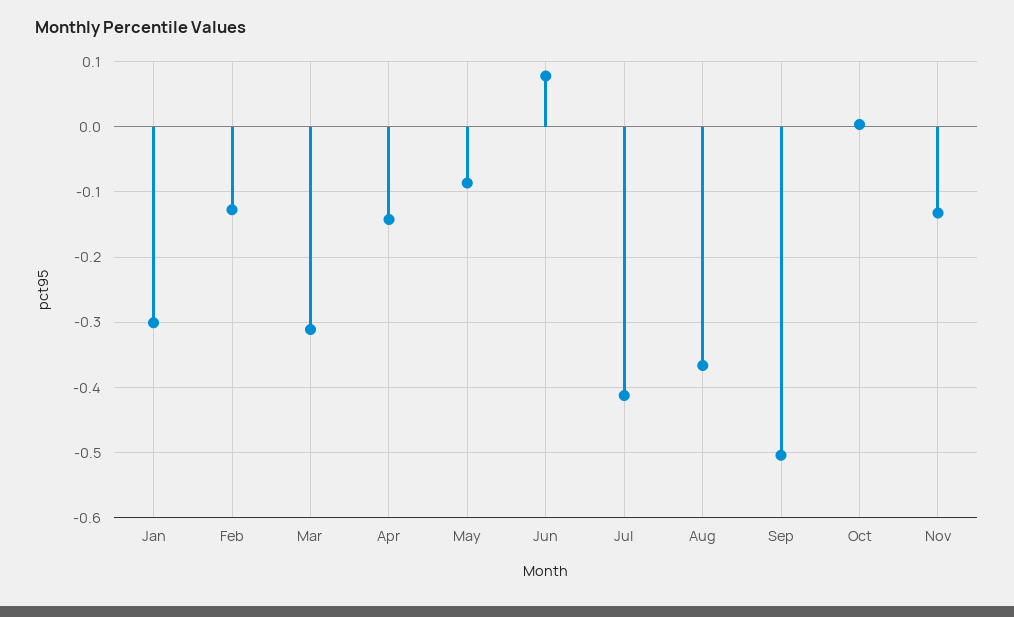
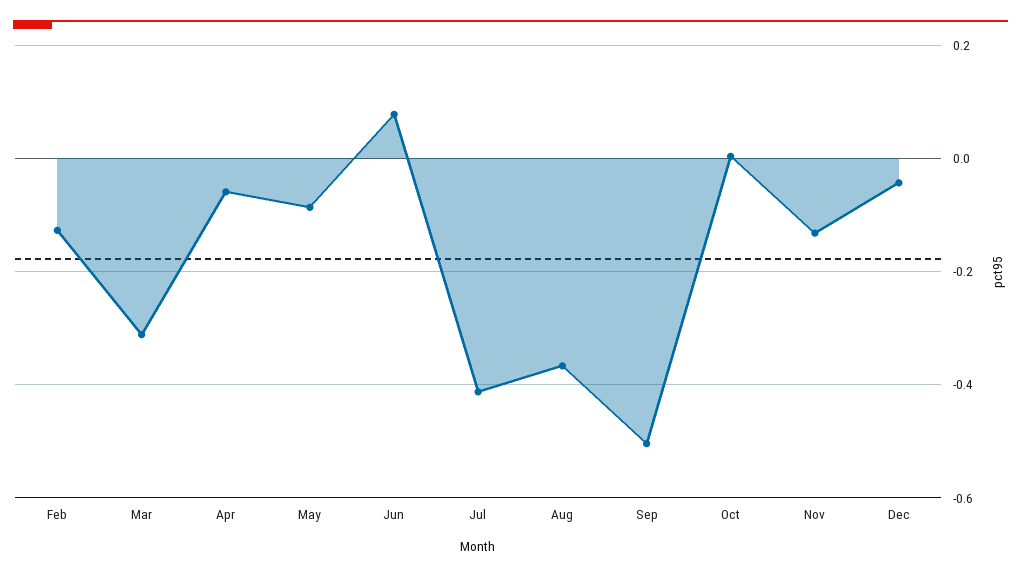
Jan: -0.3 -> none
Apr: -0.14 -> -0.06
Dec: none -> -0.04

